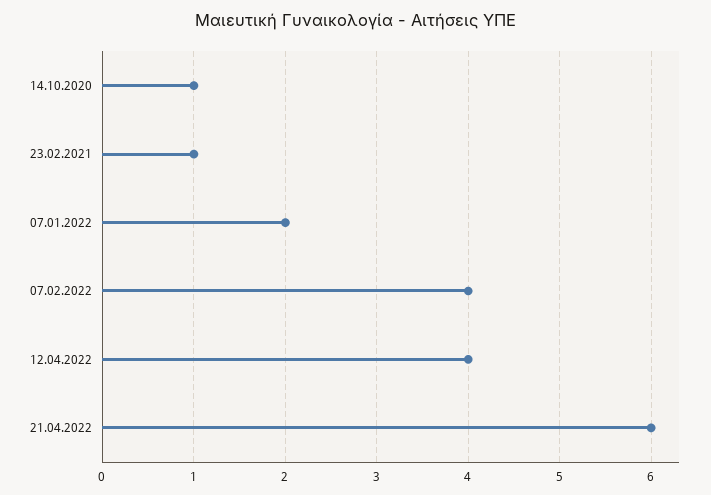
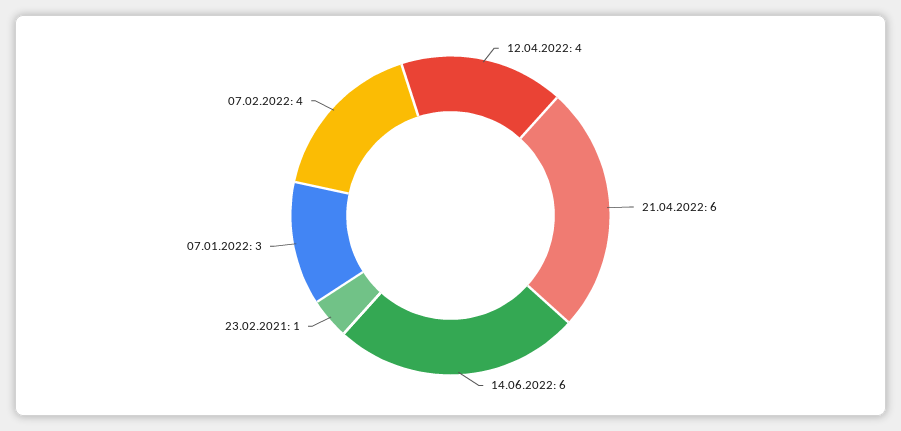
14.10.2020: 1 -> none
07.01.2022: 2 -> 3
14.06.2022: none -> 6

